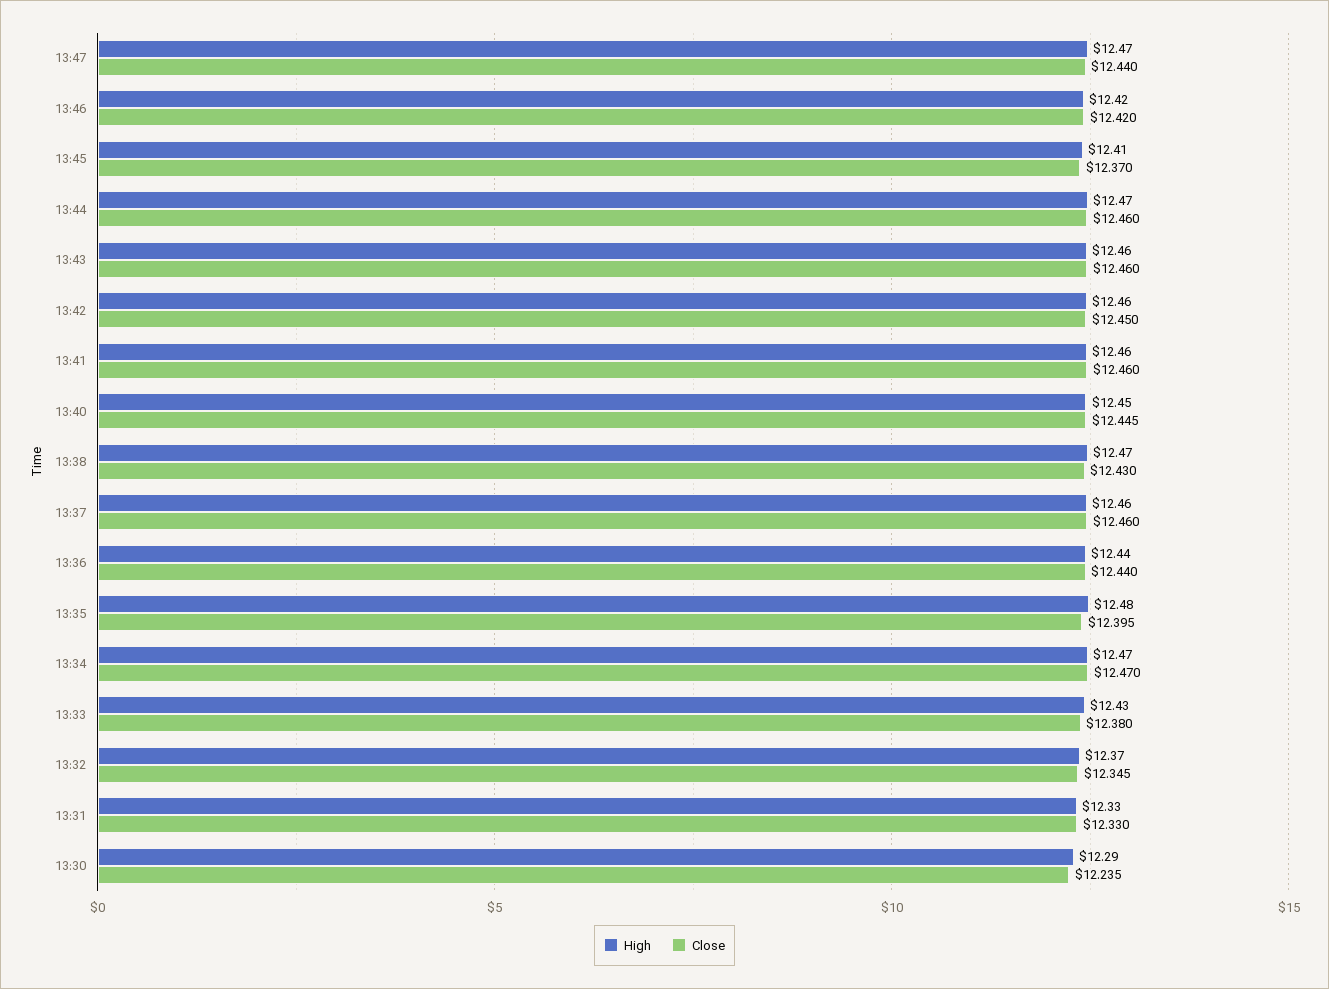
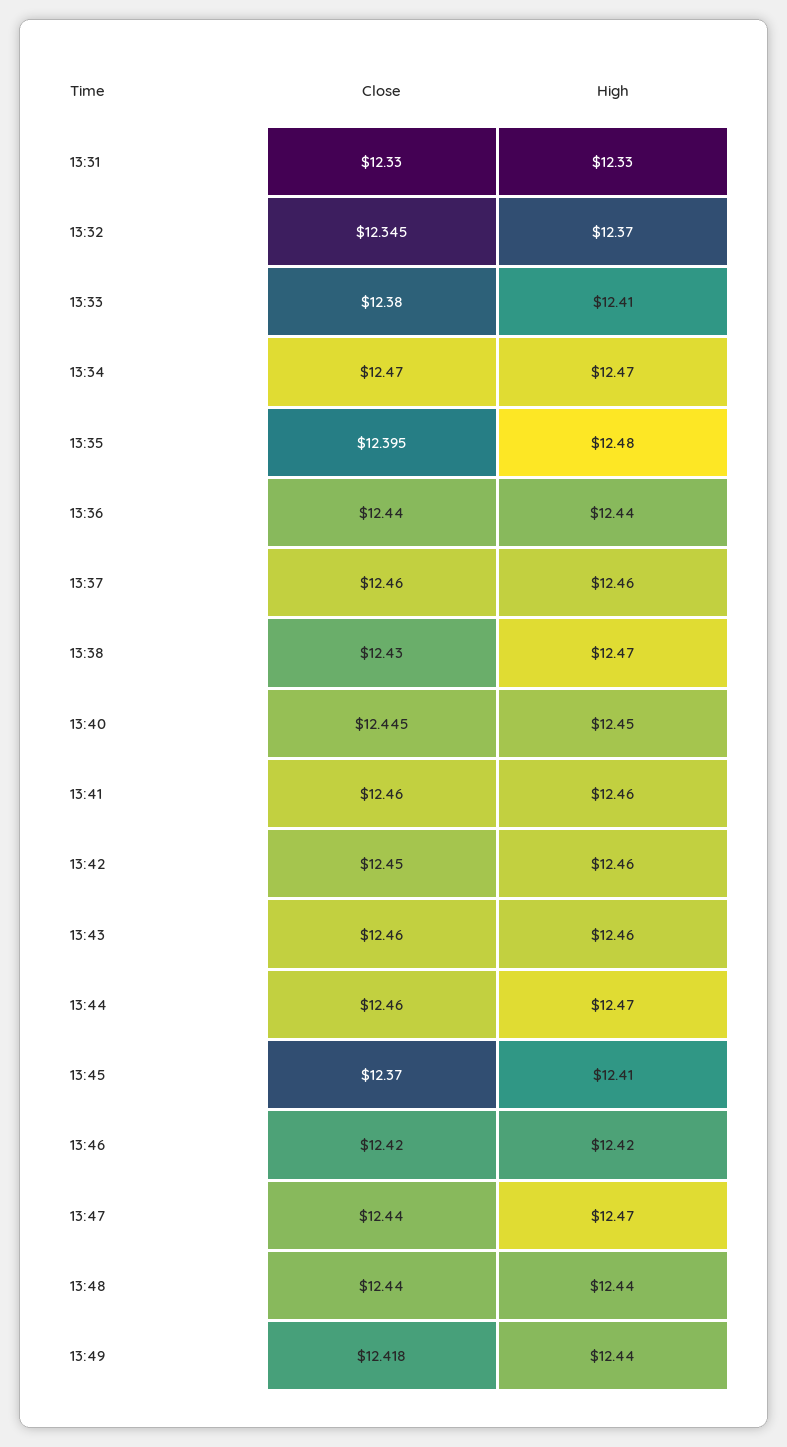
High, 13:33: 12.43 -> 12.41
High, 13:30: 12.29 -> none
Close, 13:30: 12.235 -> none
Close, 13:48: none -> 12.44
High, 13:48: none -> 12.44
Close, 13:49: none -> 12.418
High, 13:49: none -> 12.44

